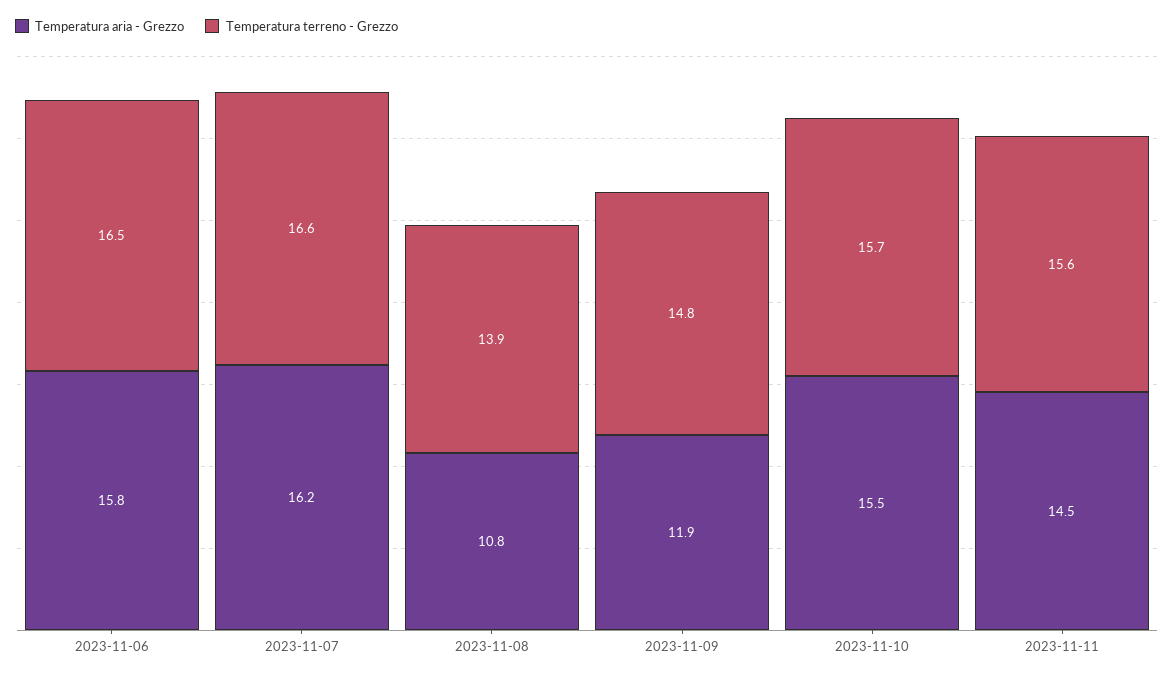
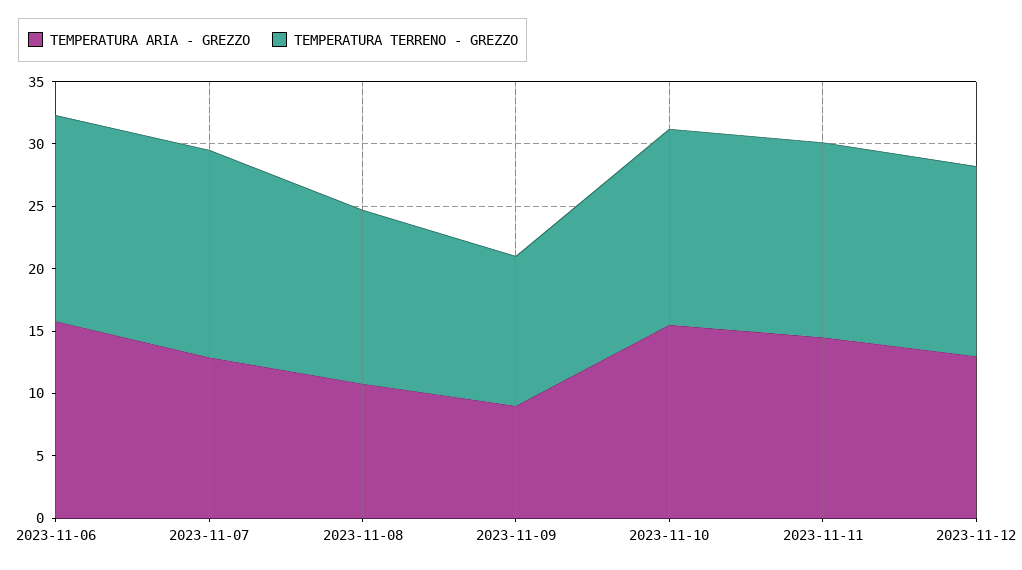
Temperatura aria - Grezzo, 2023-11-07: 16.2 -> 13
Temperatura aria - Grezzo, 2023-11-09: 11.9 -> 9
Temperatura terreno - Grezzo, 2023-11-09: 14.8 -> 12
Temperatura aria - Grezzo, 2023-11-12: none -> 13
Temperatura terreno - Grezzo, 2023-11-12: none -> 15

